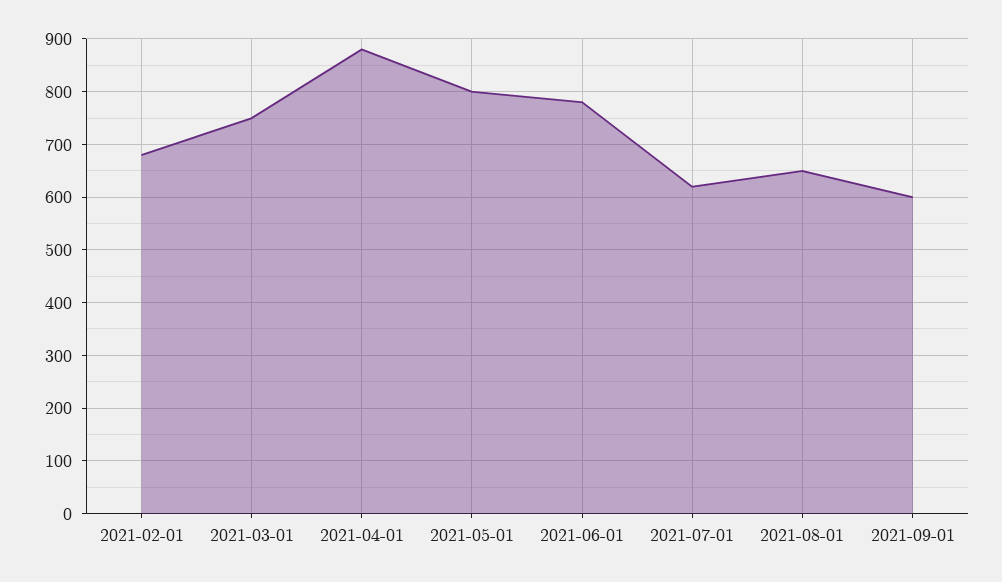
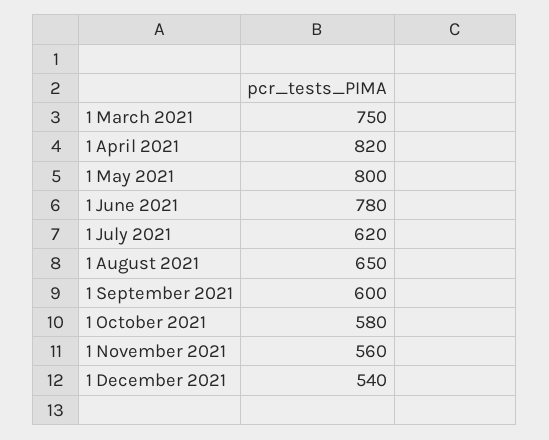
2021-02-01: 680 -> none
2021-04-01: 880 -> 820
1 October 2021: none -> 580
1 November 2021: none -> 560
1 December 2021: none -> 540

